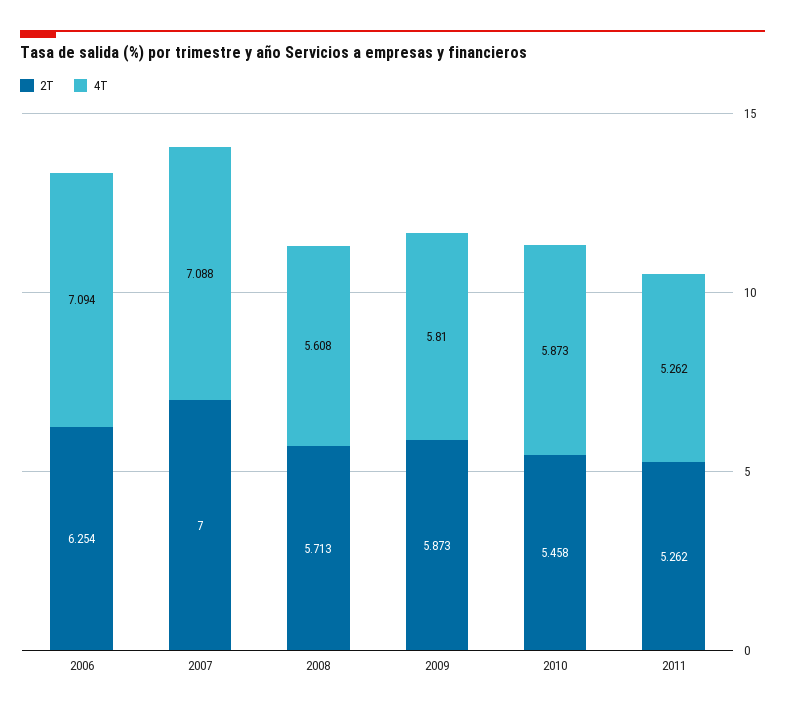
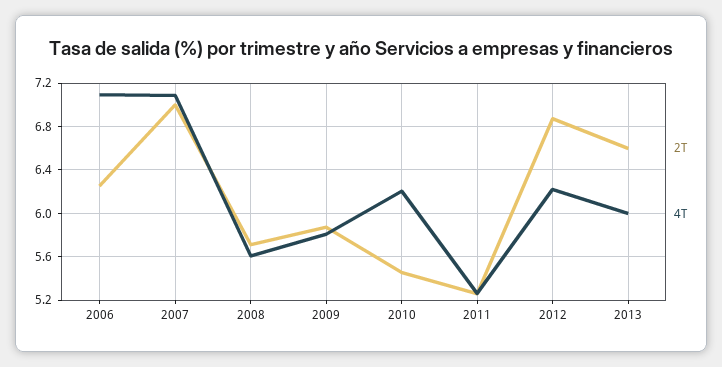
4T, 2010: 5.873 -> 6.2
2T, 2012: none -> 6.9
4T, 2012: none -> 6.2
2T, 2013: none -> 6.6
4T, 2013: none -> 6

